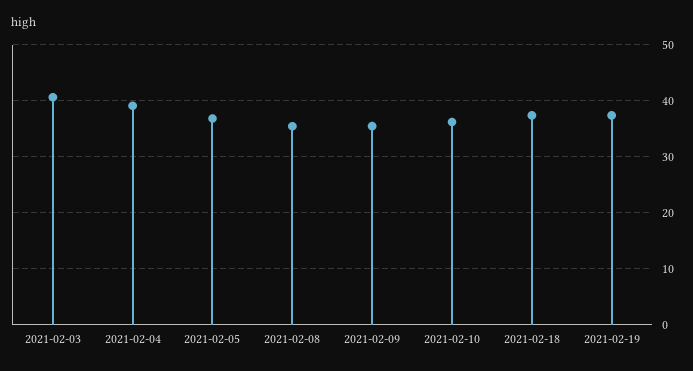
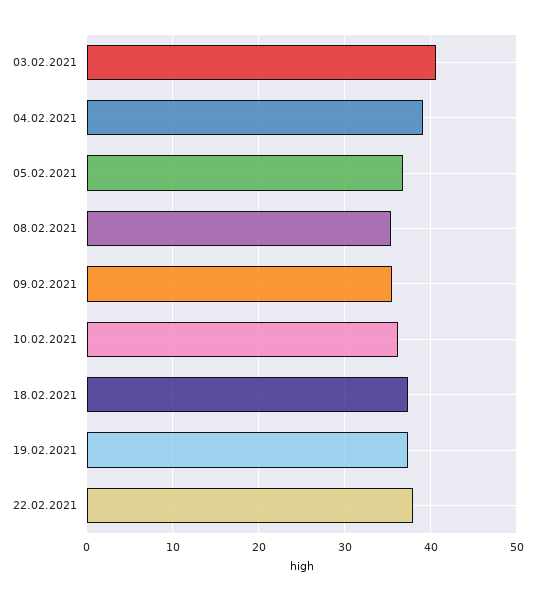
22.02.2021: none -> 38

